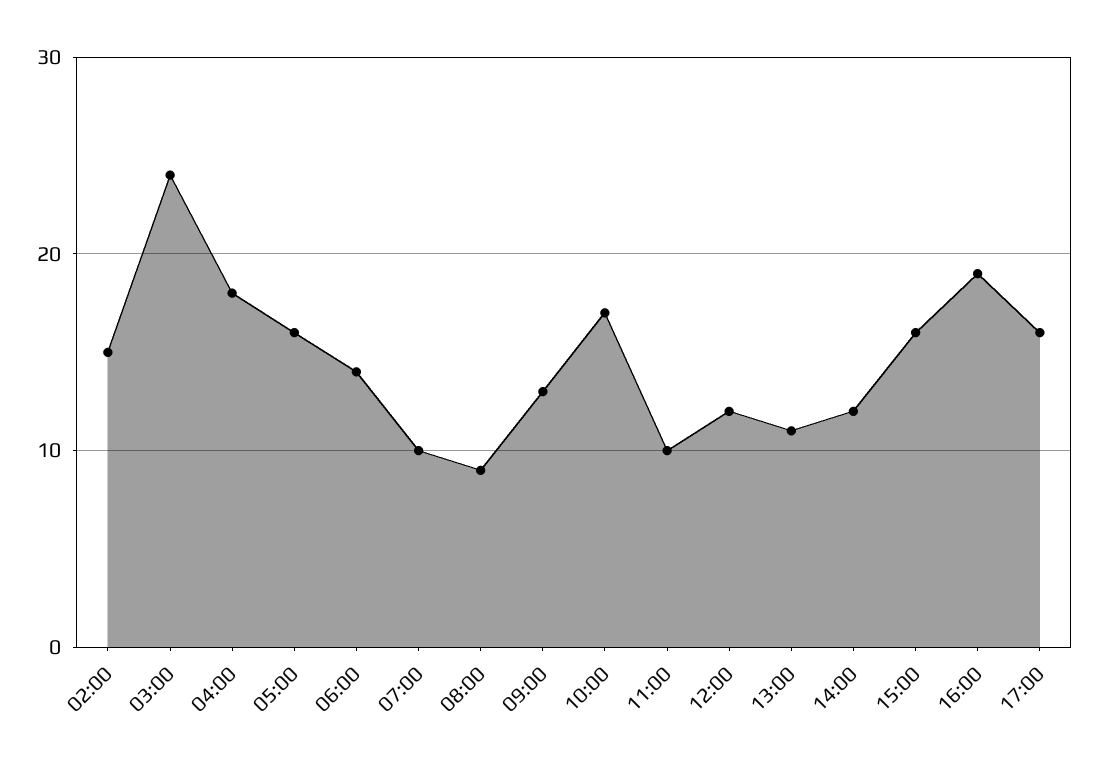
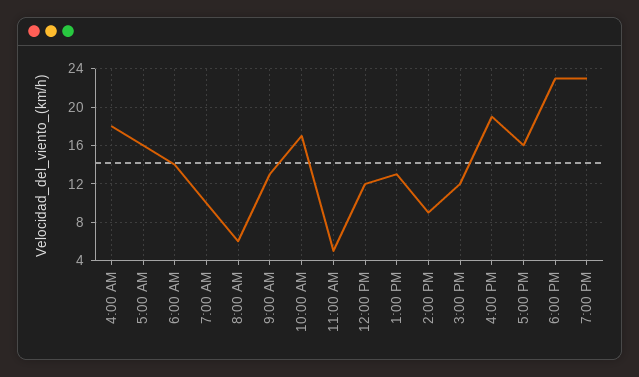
02:00: 15 -> none
03:00: 24 -> none
08:00: 9 -> 6
11:00: 10 -> 5
13:00: 11 -> 13
14:00: 12 -> 9
15:00: 16 -> 12
6:00 PM: none -> 23
7:00 PM: none -> 23

